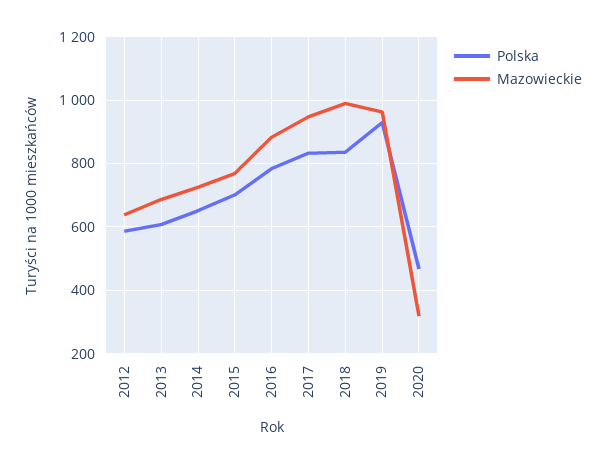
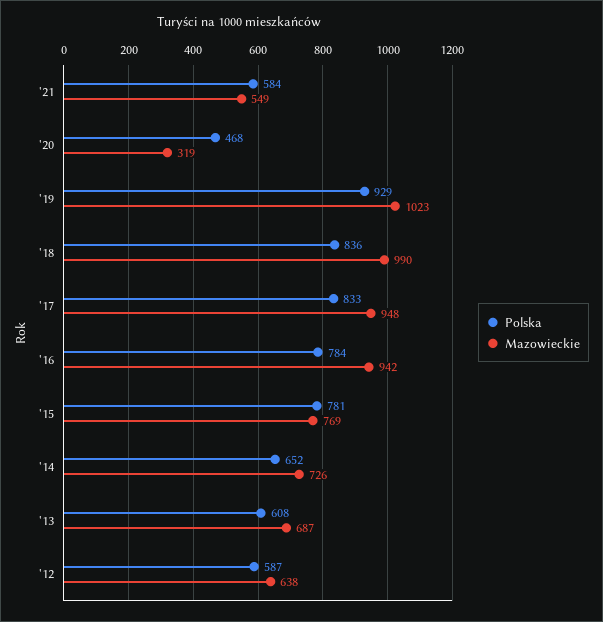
Polska, 2015: 700 -> 781
Mazowieckie, 2016: 880 -> 942
Mazowieckie, 2019: 960 -> 1023
Polska, '21: none -> 584
Mazowieckie, '21: none -> 549

